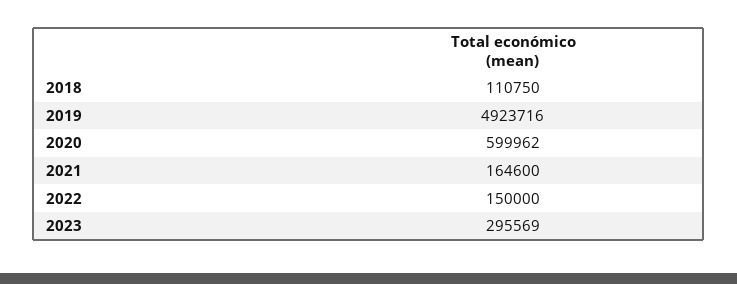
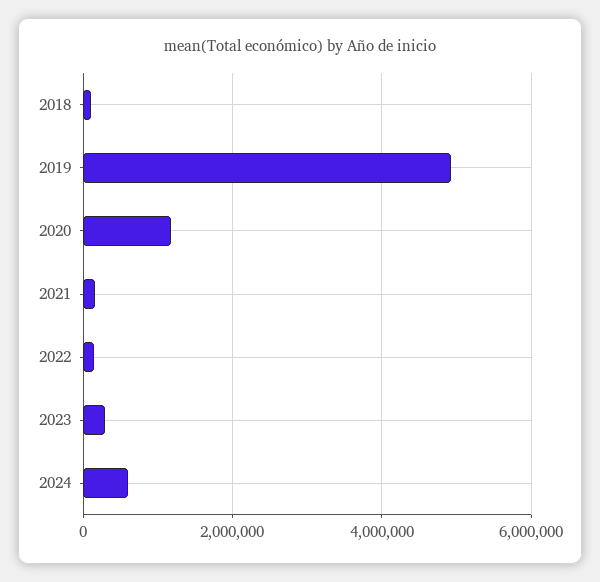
2020: 599962 -> 1200000
2024: none -> 600000

